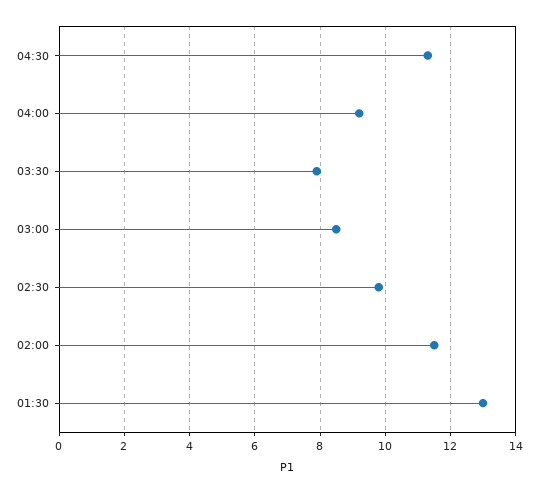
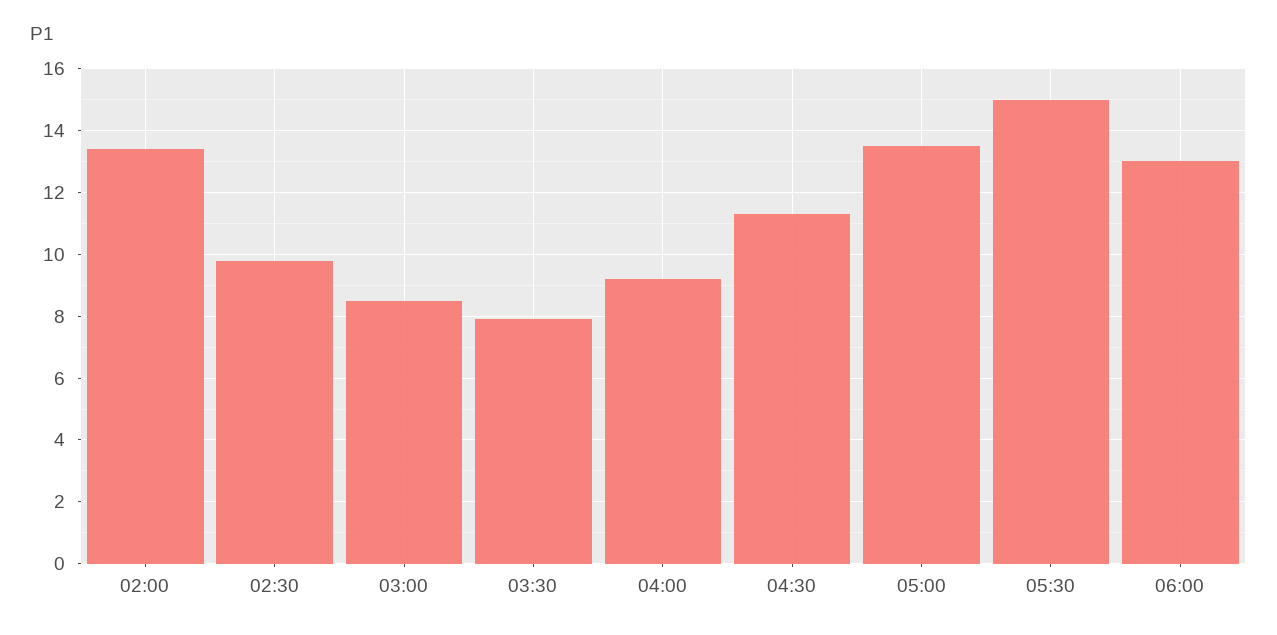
02:00: 11.5 -> 13.5
01:30: 13 -> none
05:00: none -> 13.5
05:30: none -> 15
06:00: none -> 13

